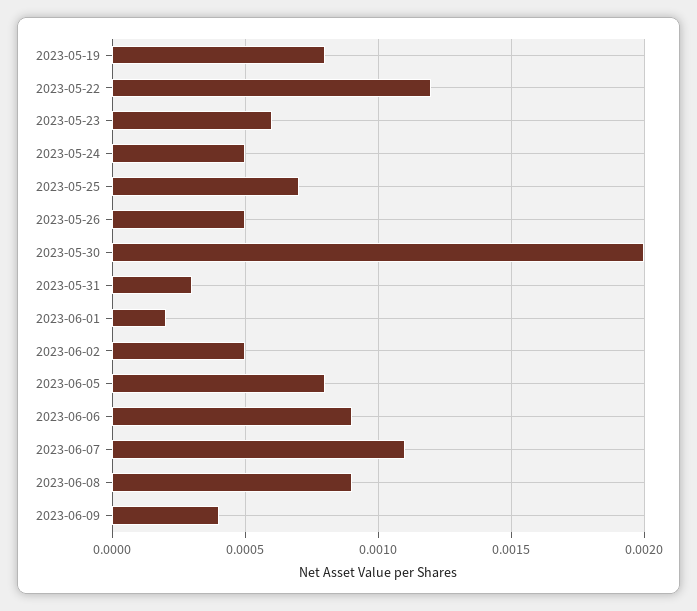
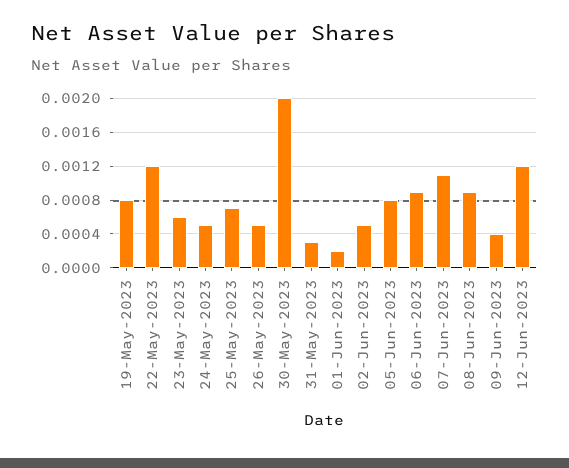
12-Jun-2023: none -> 0.0012

